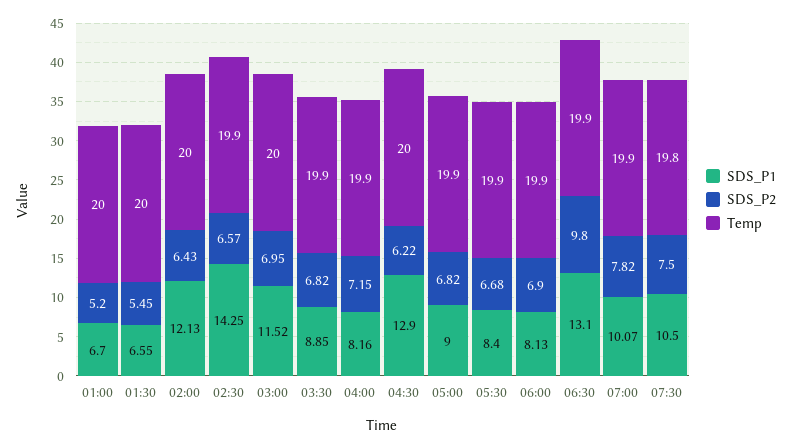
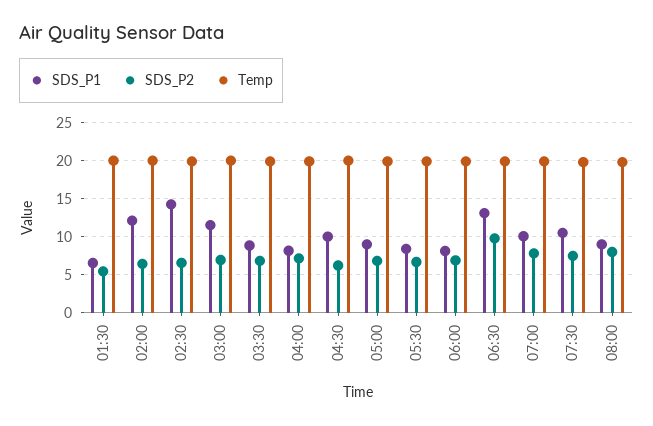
SDS_P1, 01:00: 6.7 -> none
SDS_P2, 01:00: 5.2 -> none
Temp, 01:00: 20 -> none
SDS_P1, 04:30: 12.9 -> 10
SDS_P1, 08:00: none -> 9
SDS_P2, 08:00: none -> 8
Temp, 08:00: none -> 20

